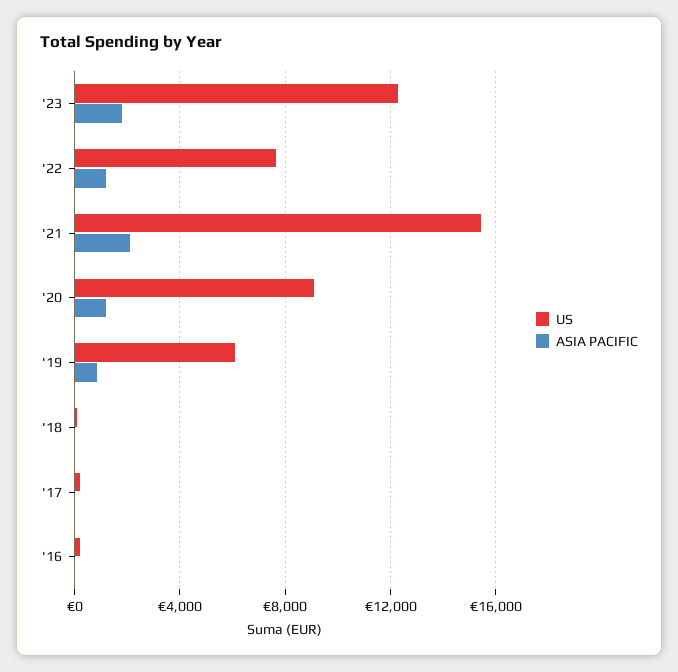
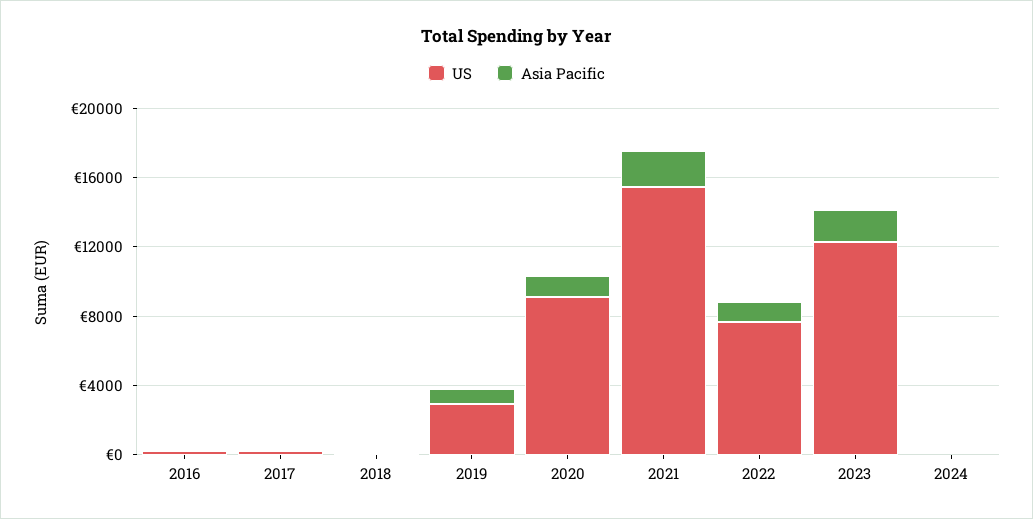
US, '19: 6000 -> 3000
US, 2024: none -> 0
ASIA PACIFIC, 2024: none -> 0

